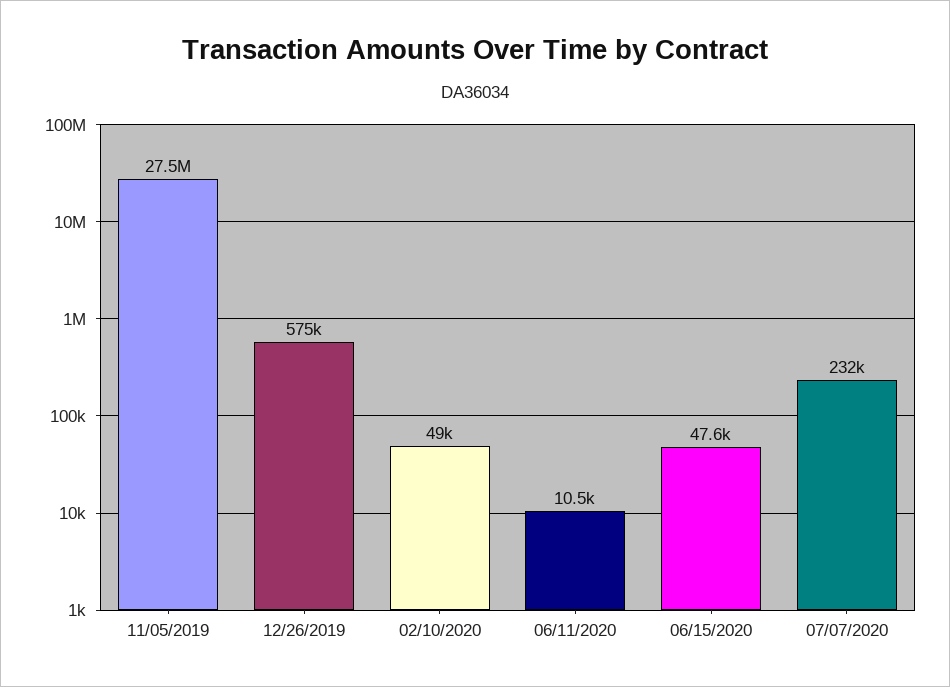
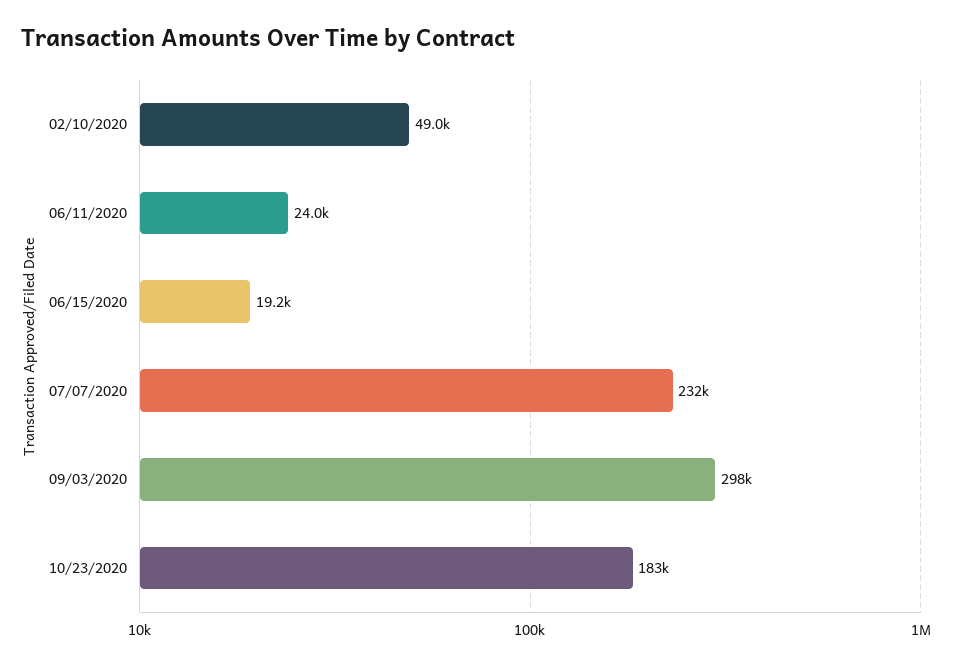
11/05/2019: 27500000 -> none
12/26/2019: 575000 -> none
06/11/2020: 10500 -> 24000
06/15/2020: 47600 -> 19200
09/03/2020: none -> 298000
10/23/2020: none -> 183000

